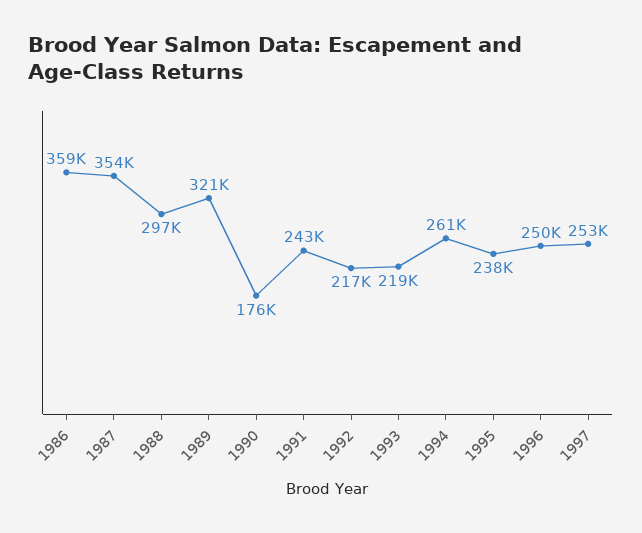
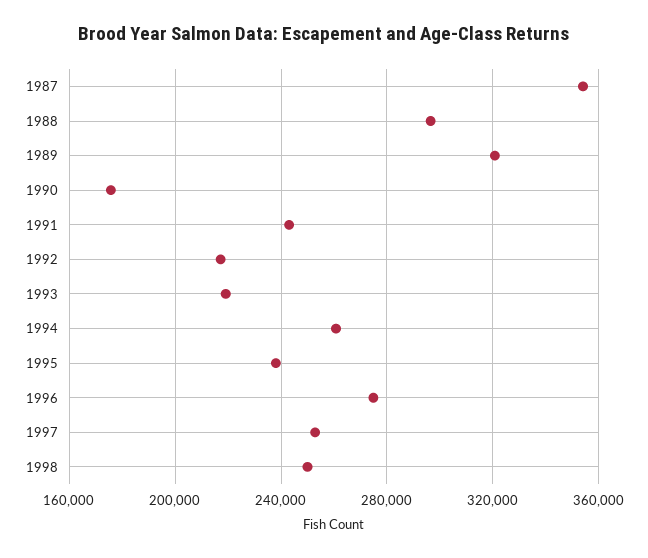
1986: 359000 -> none
1996: 250000 -> 275000
1998: none -> 250000

